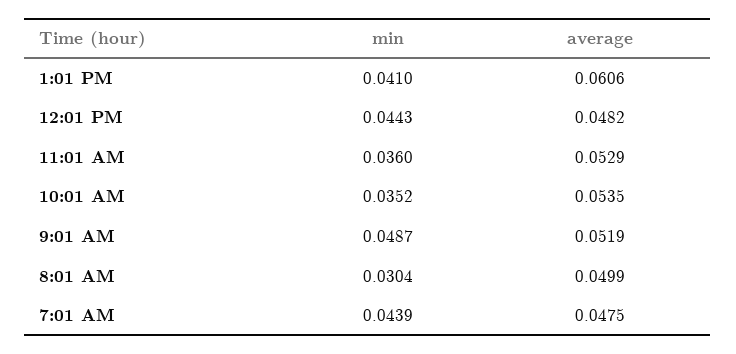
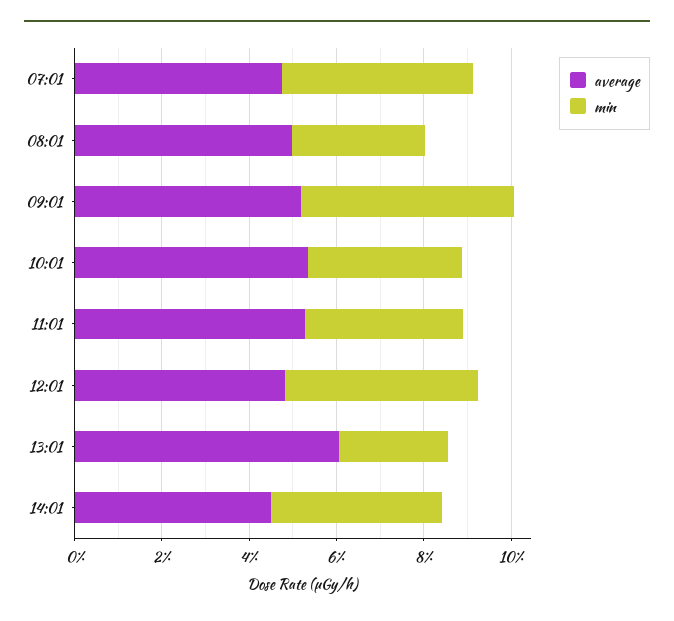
min, 1:01 PM: 0.041 -> 0.025
average, 14:01: none -> 0.045
min, 14:01: none -> 0.04

